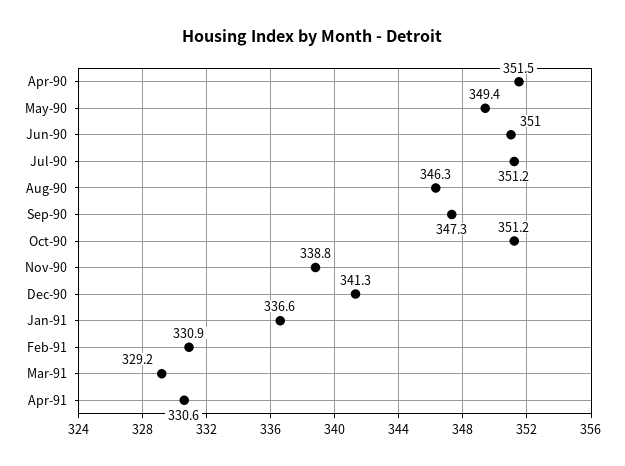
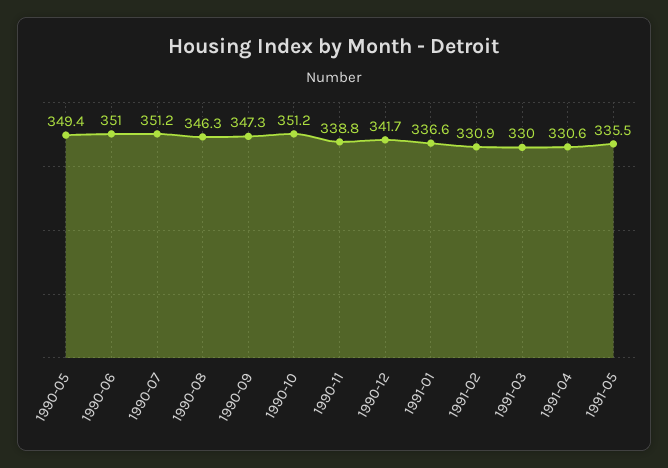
Apr-90: 351.5 -> none
Dec-90: 341.3 -> 341.7
Mar-91: 329.2 -> 330
1991-05: none -> 335.5

